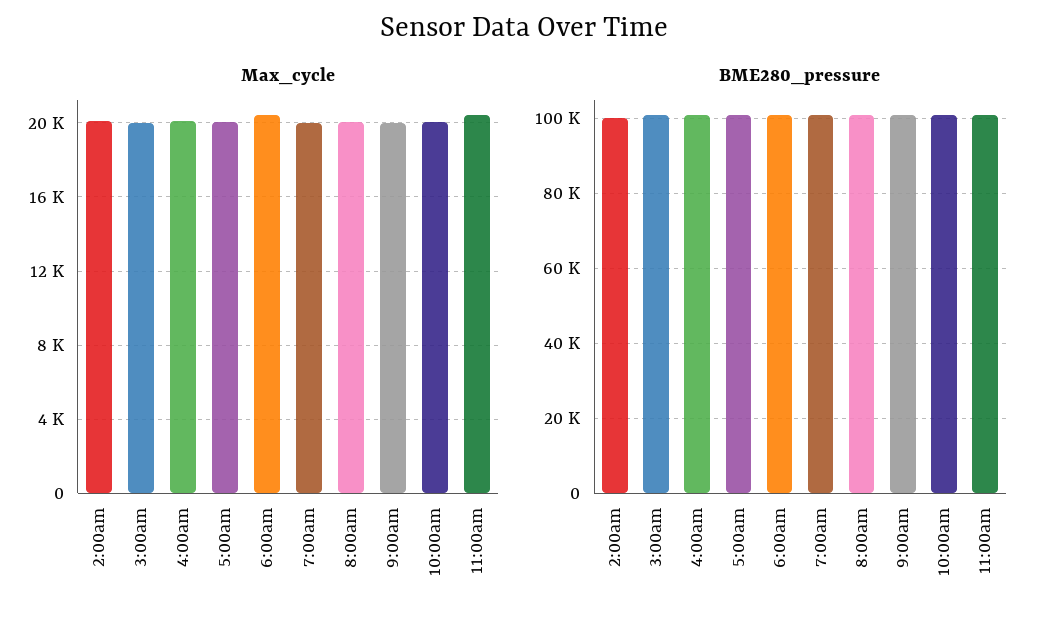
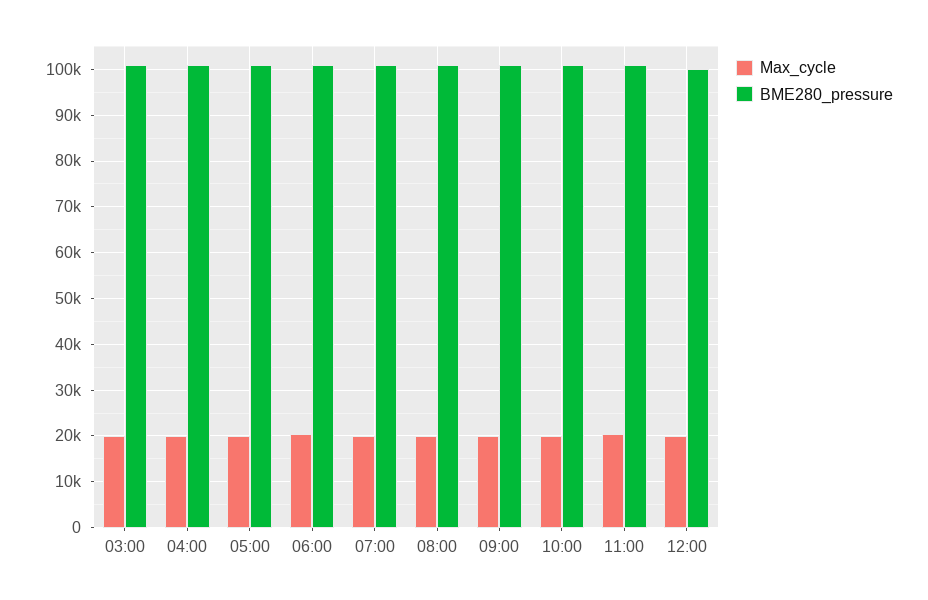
Max_cycle, 2:00am: 20000 -> none
BME280_pressure, 2:00am: 100000 -> none
Max_cycle, 12:00: none -> 20000
BME280_pressure, 12:00: none -> 100000

